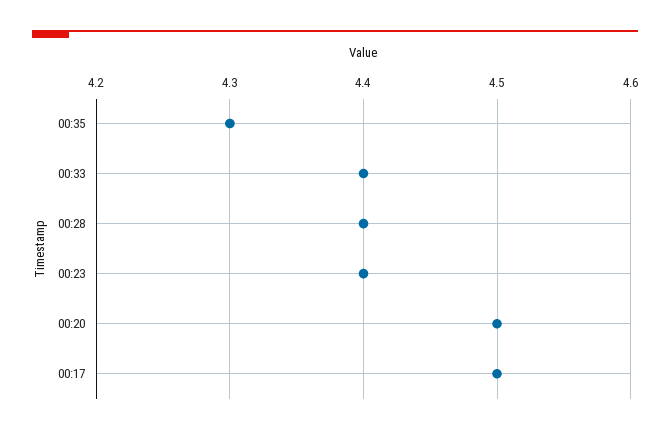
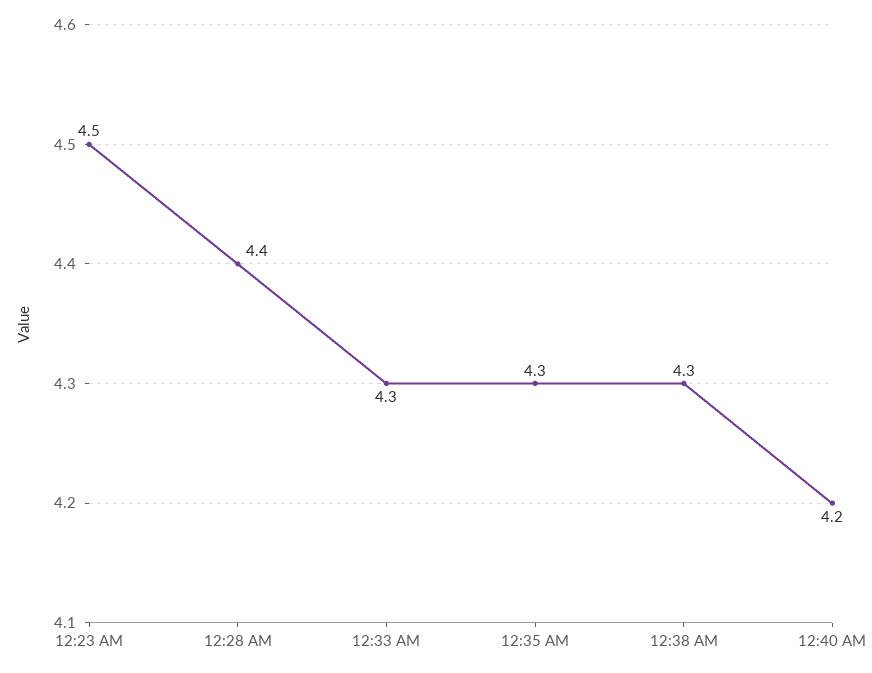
00:33: 4.4 -> 4.3
00:23: 4.4 -> 4.5
00:20: 4.5 -> none
00:17: 4.5 -> none
12:38 AM: none -> 4.3
12:40 AM: none -> 4.2

